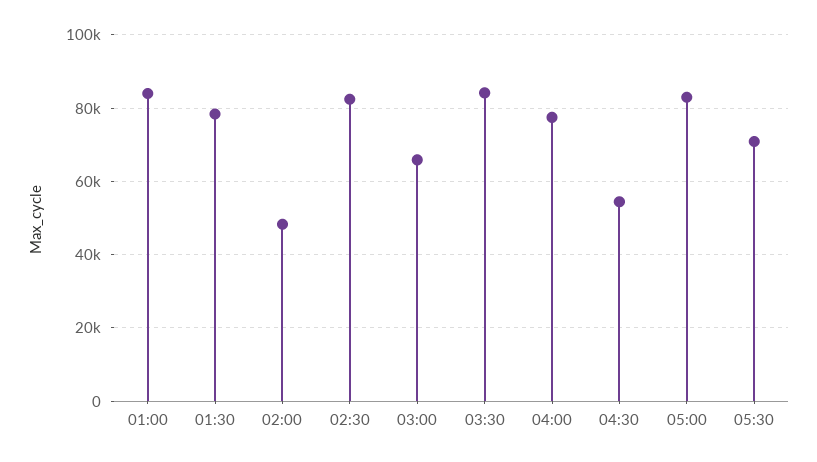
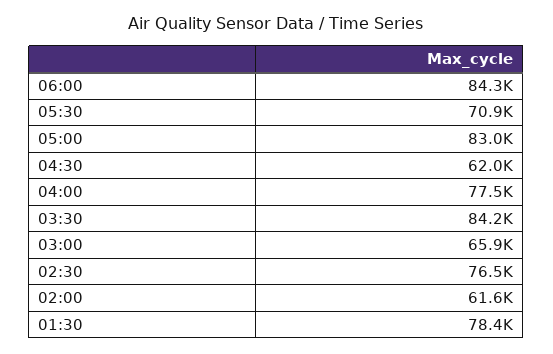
01:00: 84000 -> none
02:00: 48000 -> 61600
02:30: 82000 -> 76500
04:30: 54000 -> 62000
06:00: none -> 84300

